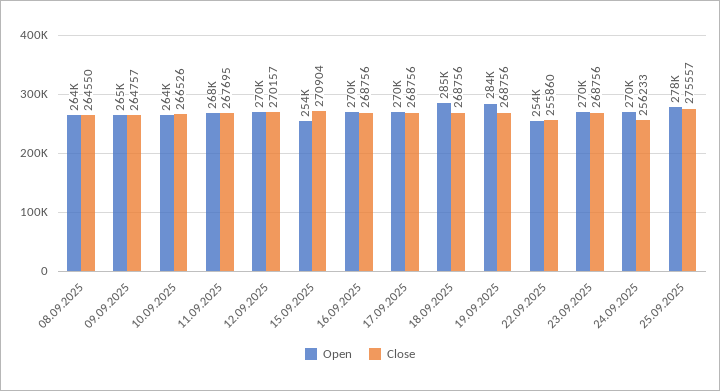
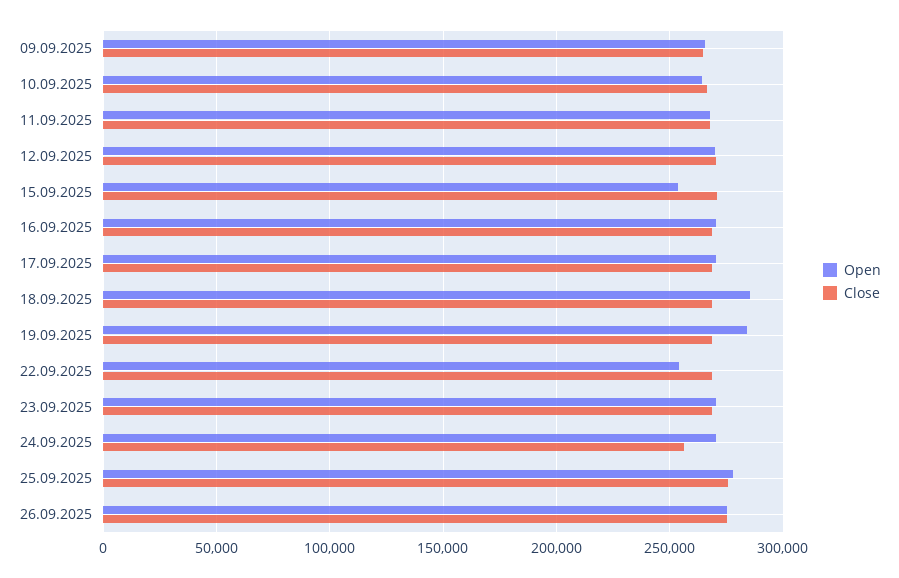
Open, 08.09.2025: 264000 -> none
Close, 08.09.2025: 264550 -> none
Close, 22.09.2025: 255860 -> 270000
Open, 26.09.2025: none -> 275000
Close, 26.09.2025: none -> 275000

